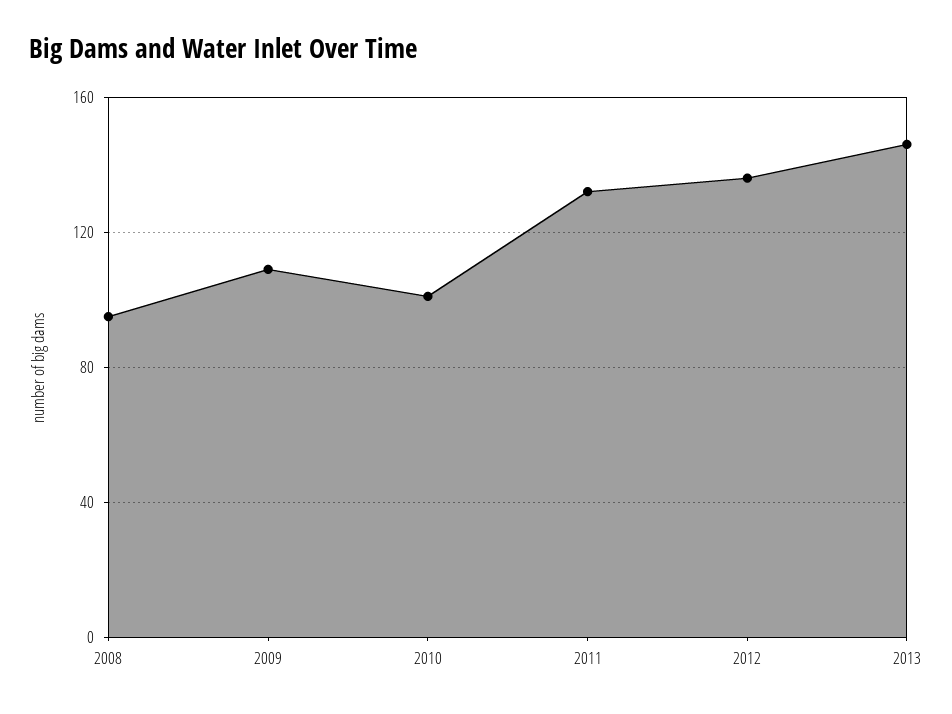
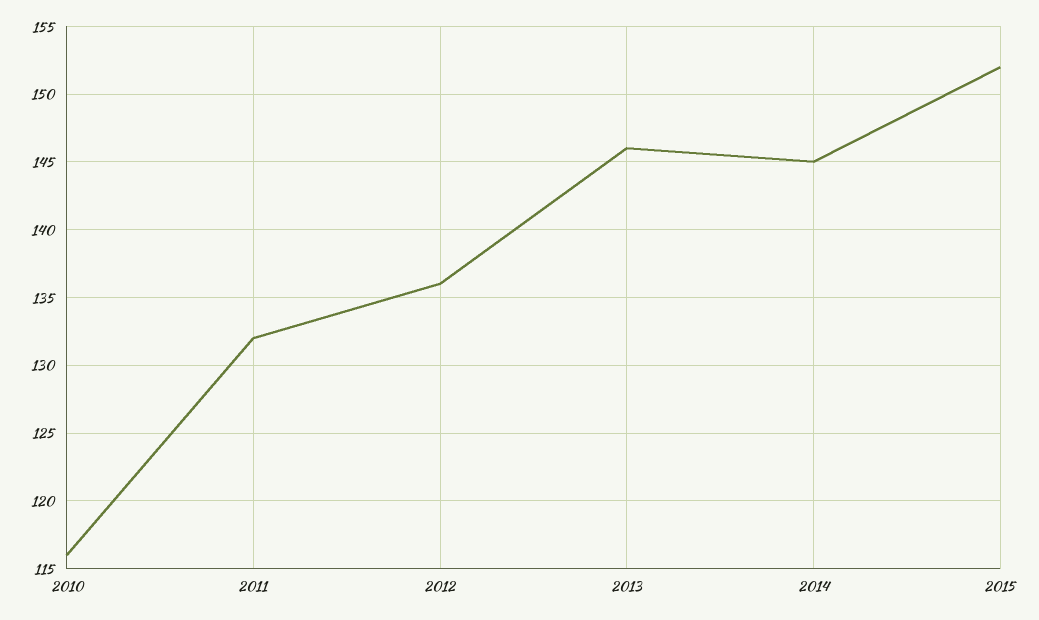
2008: 95 -> none
2009: 110 -> none
2010: 100 -> 116
2014: none -> 145
2015: none -> 152

